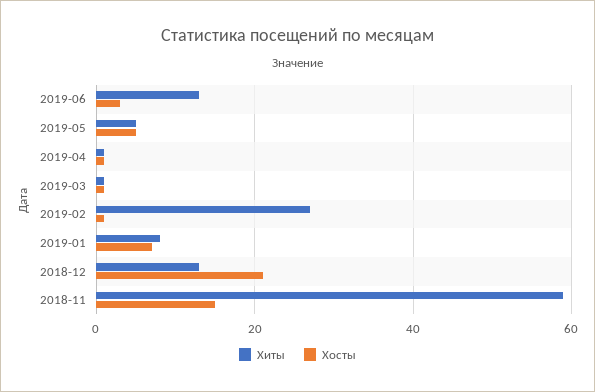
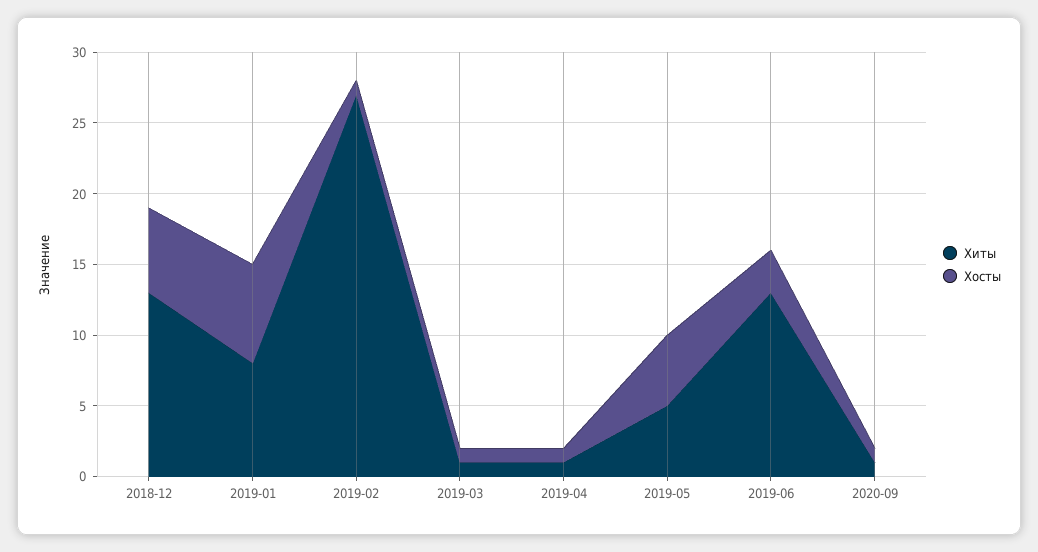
Хосты, 2018-12: 20 -> 6
Хиты, 2018-11: 60 -> none
Хосты, 2018-11: 15 -> none
Хиты, 2020-09: none -> 1
Хосты, 2020-09: none -> 1

